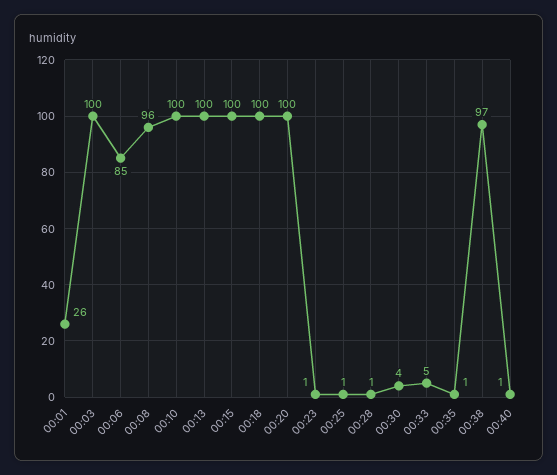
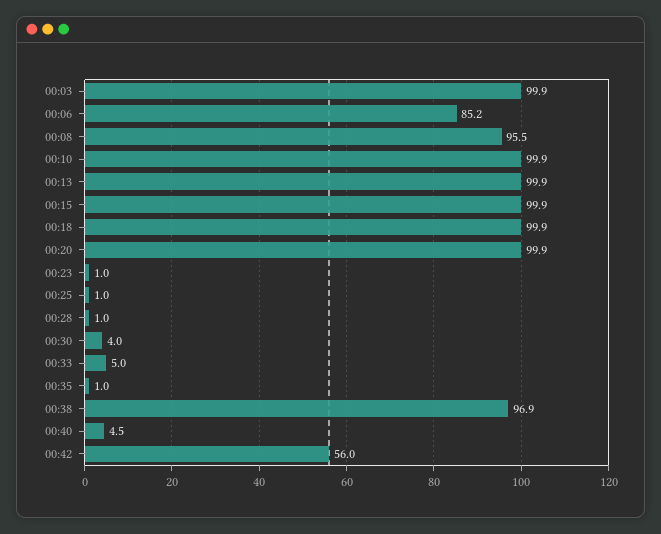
00:01: 26 -> none
00:40: 1 -> 4.5
00:42: none -> 56

